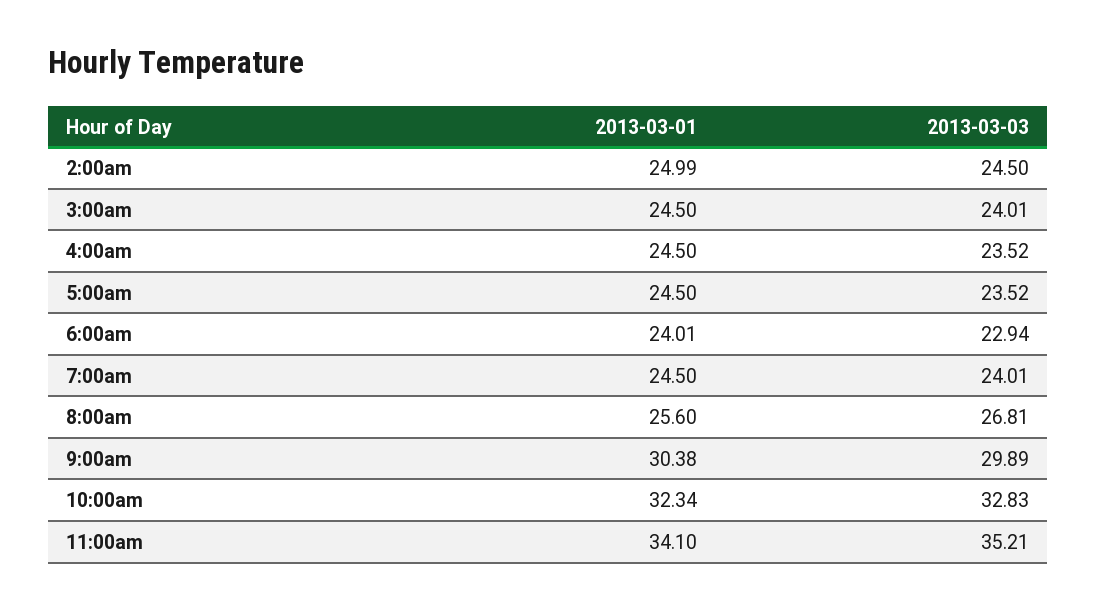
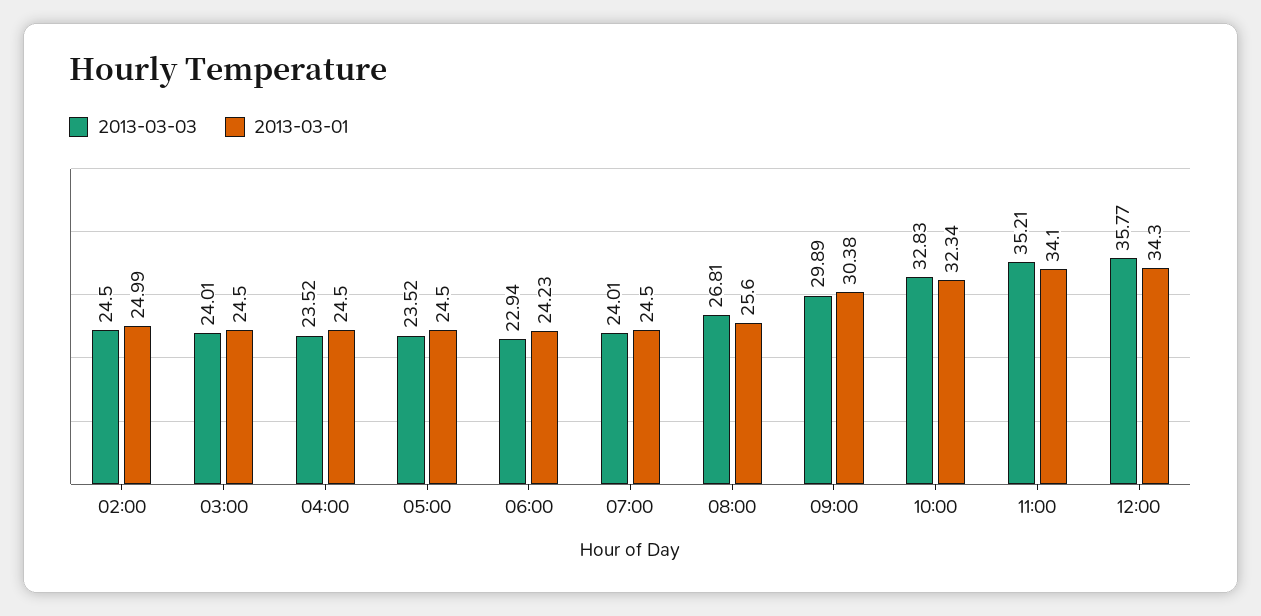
2013-03-01, 6:00am: 24.01 -> 24.23
2013-03-03, 12:00: none -> 35.77
2013-03-01, 12:00: none -> 34.3

